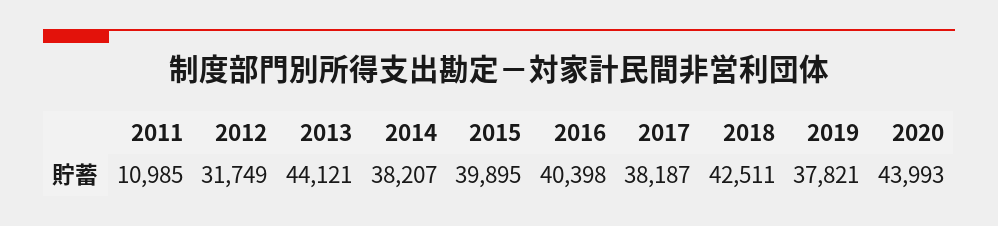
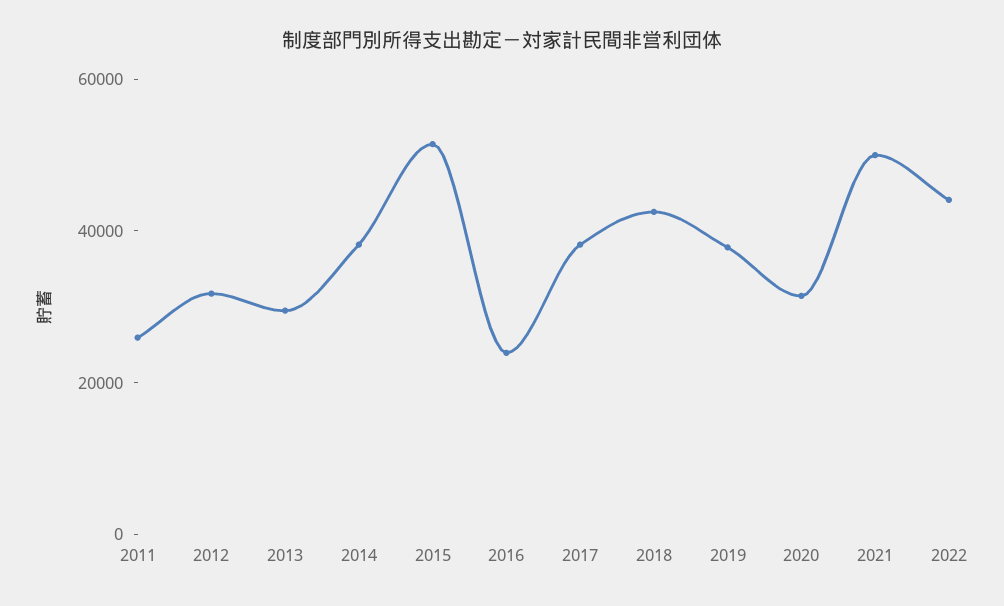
2011: 10985 -> 25000
2013: 44121 -> 30000
2015: 39895 -> 50000
2016: 40398 -> 25000
2020: 43993 -> 30000
2021: none -> 50000
2022: none -> 45000

